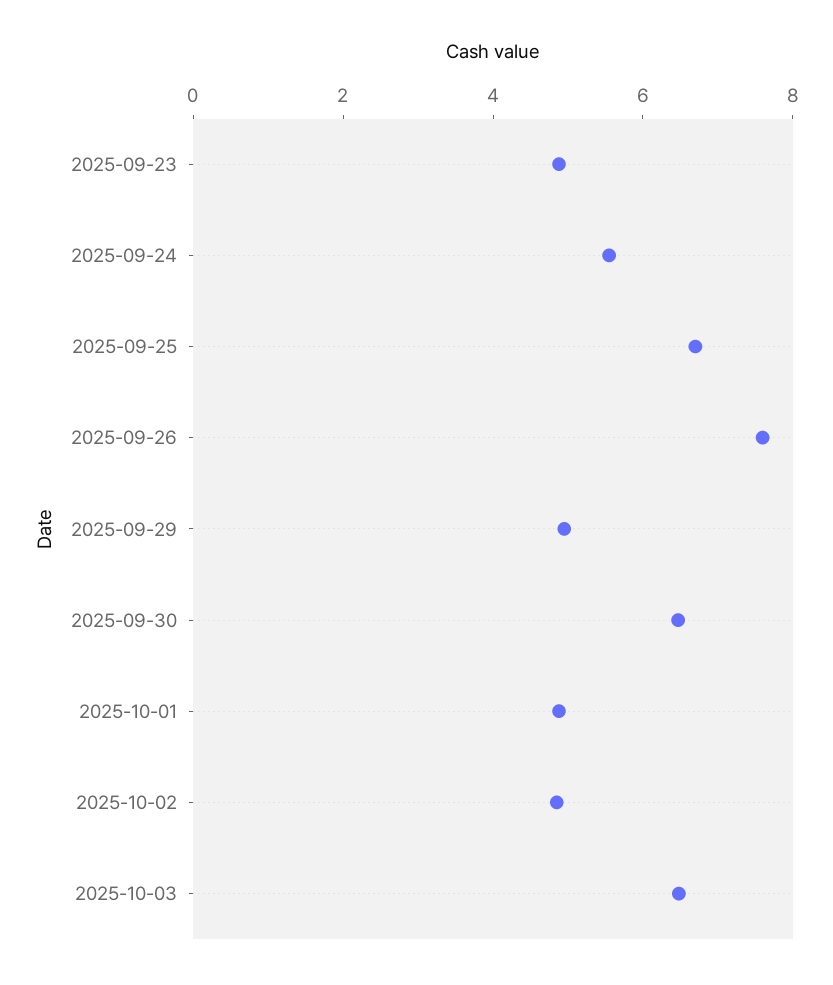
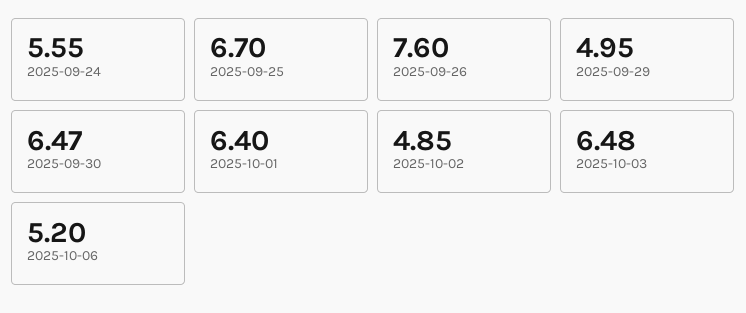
2025-09-23: 5 -> none
2025-10-01: 5 -> 6.4
2025-10-06: none -> 5.2

